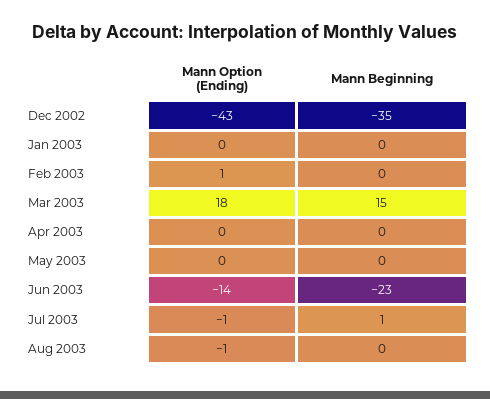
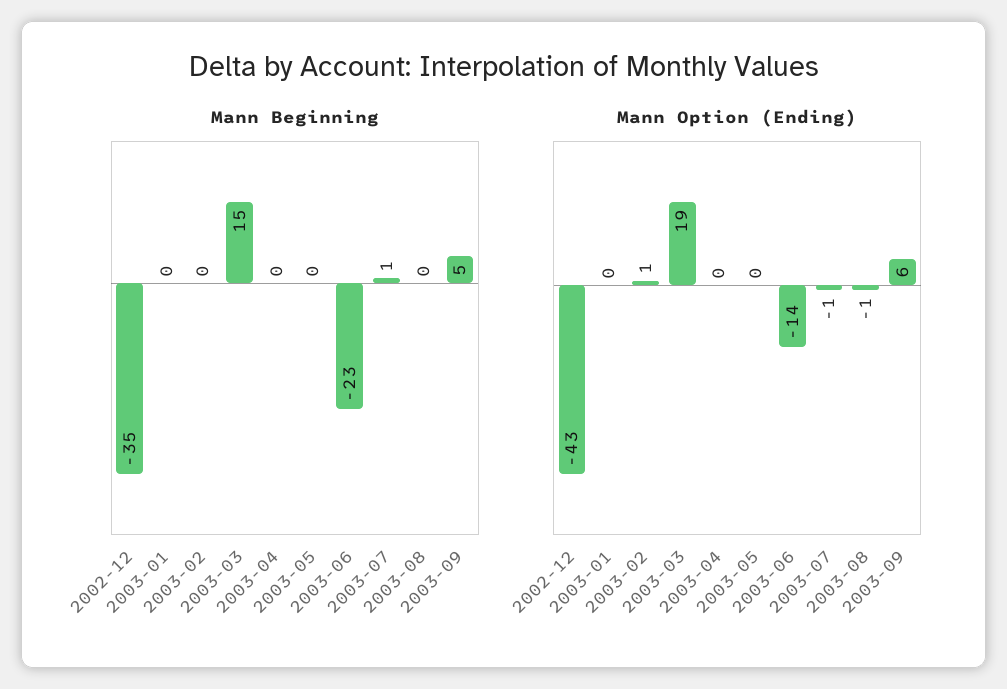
Mann Option (Ending), Mar 2003: 18 -> 19
Mann Beginning, 2003-09: none -> 5
Mann Option (Ending), 2003-09: none -> 6

